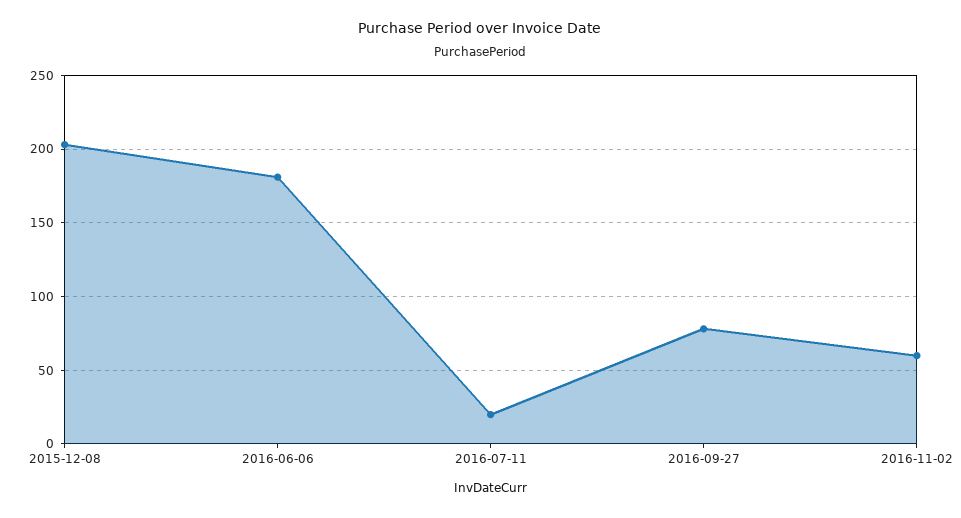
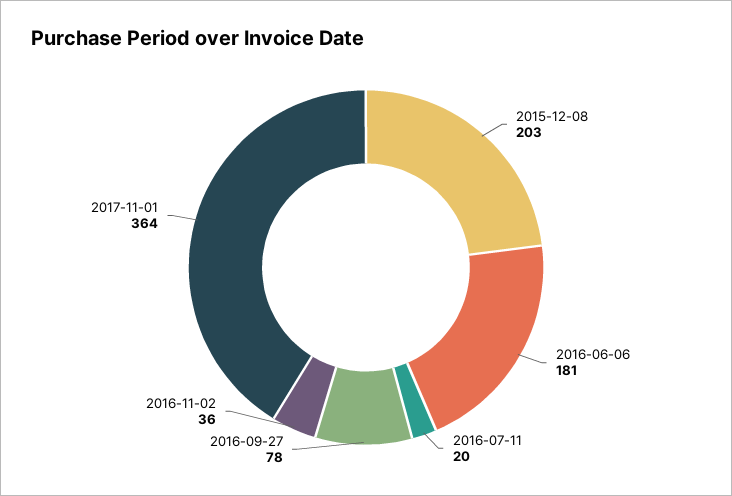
2016-11-02: 60 -> 36
2017-11-01: none -> 364

